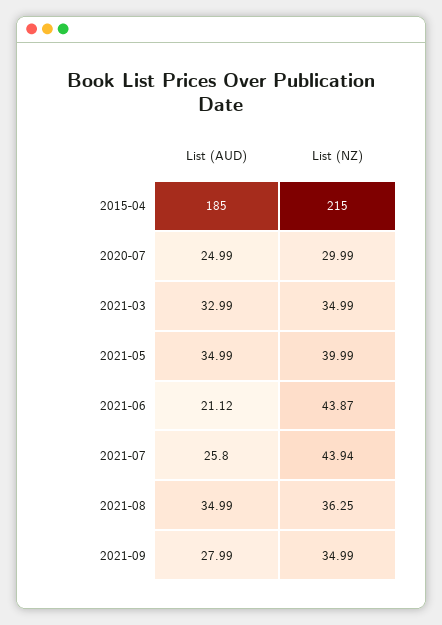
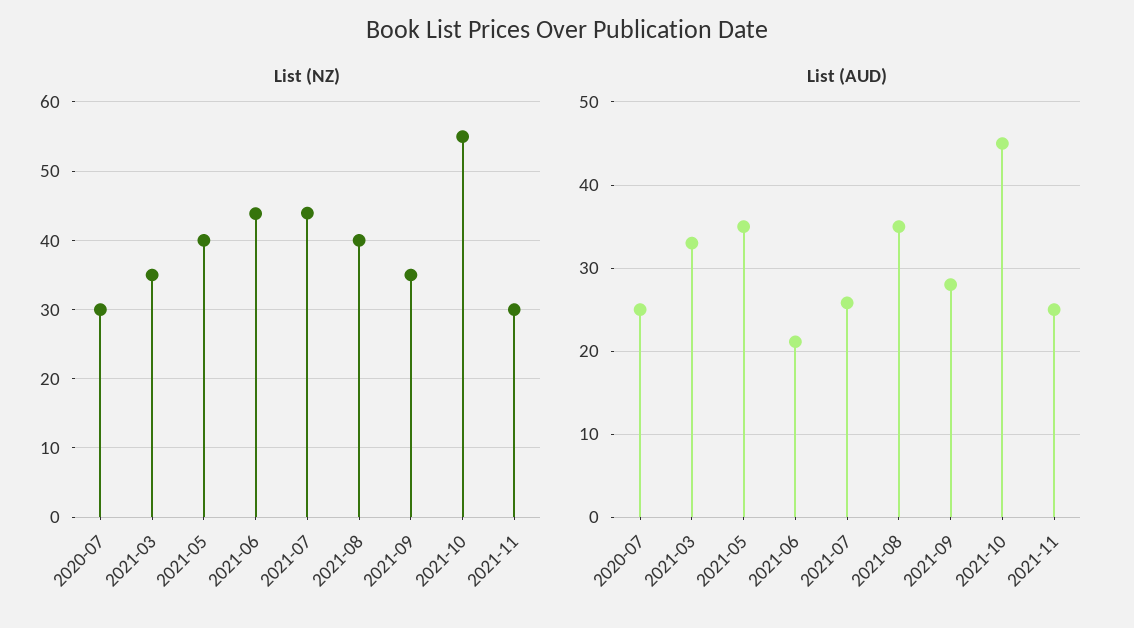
List (AUD), 2015-04: 185 -> none
List (NZ), 2015-04: 215 -> none
List (NZ), 2021-08: 36.25 -> 40
List (NZ), 2021-10: none -> 55
List (NZ), 2021-11: none -> 30
List (AUD), 2021-10: none -> 45
List (AUD), 2021-11: none -> 25

